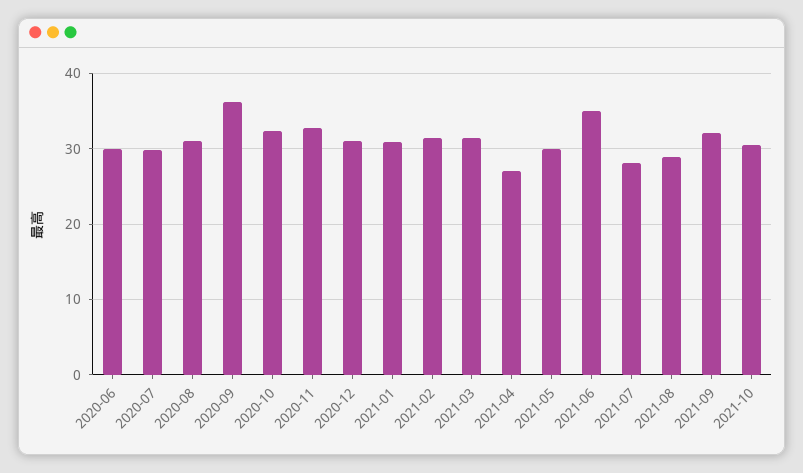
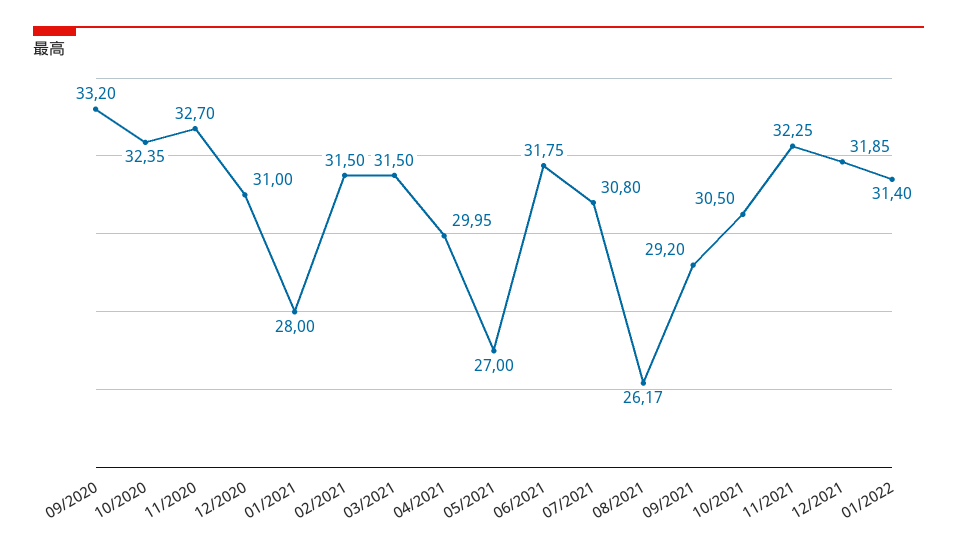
2020-06: 30 -> none
2020-07: 30 -> none
2020-08: 31 -> none
2020-09: 36 -> 33.2
2021-01: 31 -> 28
2021-04: 27 -> 29.95
2021-05: 30 -> 27
2021-06: 35 -> 31.75
2021-07: 28 -> 30.8
2021-08: 29 -> 26.17
2021-09: 32 -> 29.2
11/2021: none -> 32.25
12/2021: none -> 31.85
01/2022: none -> 31.4

